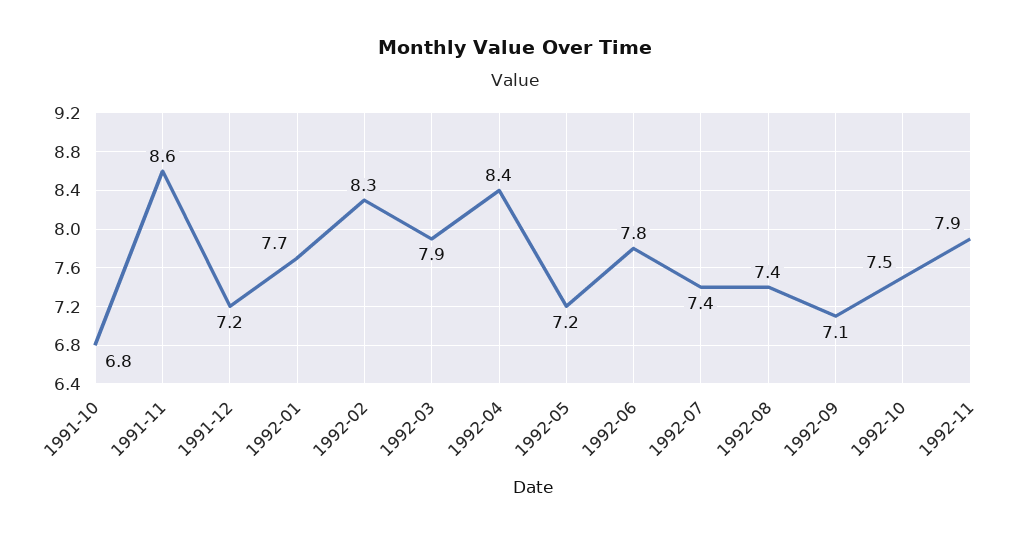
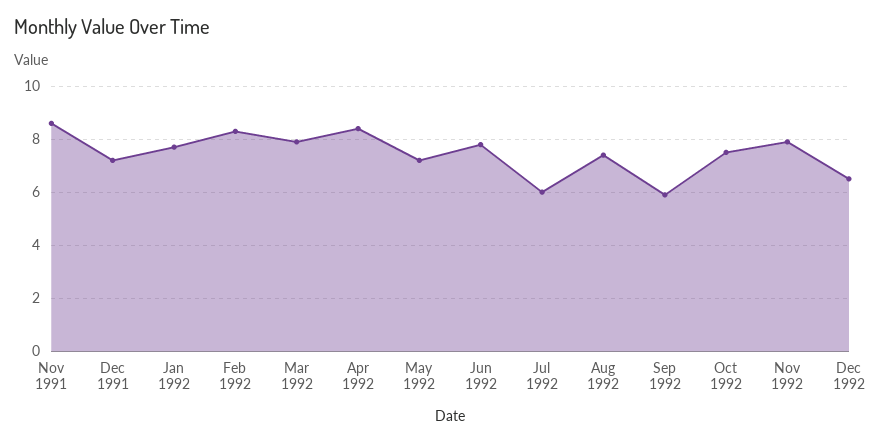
1991-10: 6.8 -> none
1992-07: 7.4 -> 6
1992-09: 7.1 -> 6
Dec 1992: none -> 6.5

